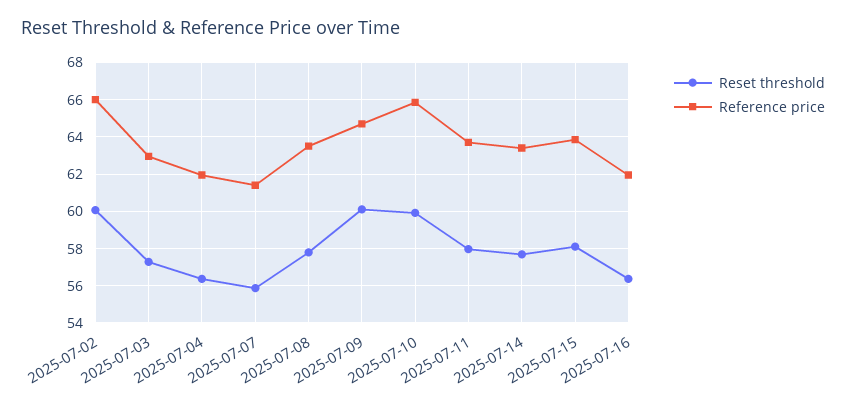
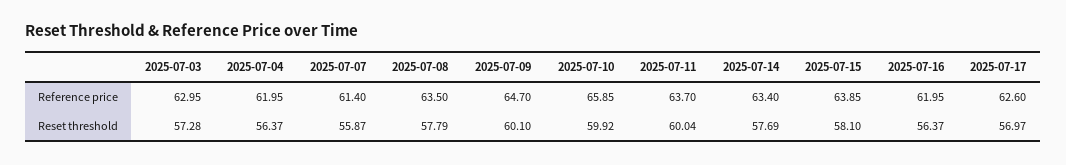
Reset threshold, 2025-07-02: 60 -> none
Reference price, 2025-07-02: 66 -> none
Reset threshold, 2025-07-11: 58 -> 60.04
Reference price, 2025-07-17: none -> 62.6
Reset threshold, 2025-07-17: none -> 56.97

